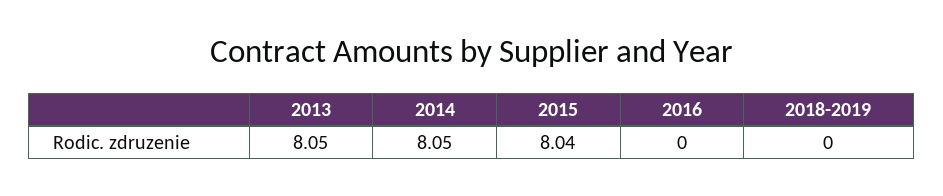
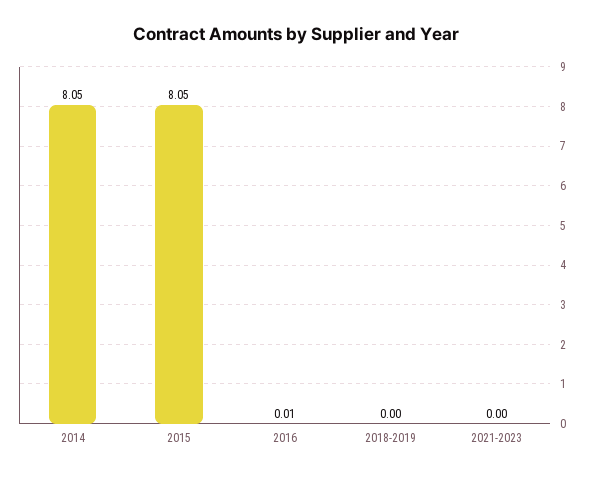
2013: 8.05 -> none
2015: 8.04 -> 8.05
2016: 0 -> 0.01
2021-2023: none -> 0

